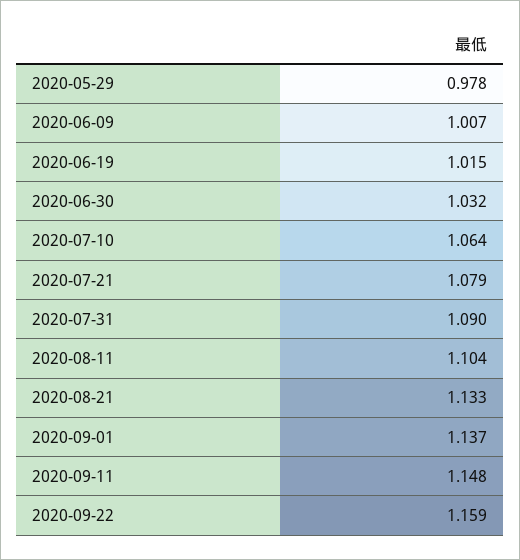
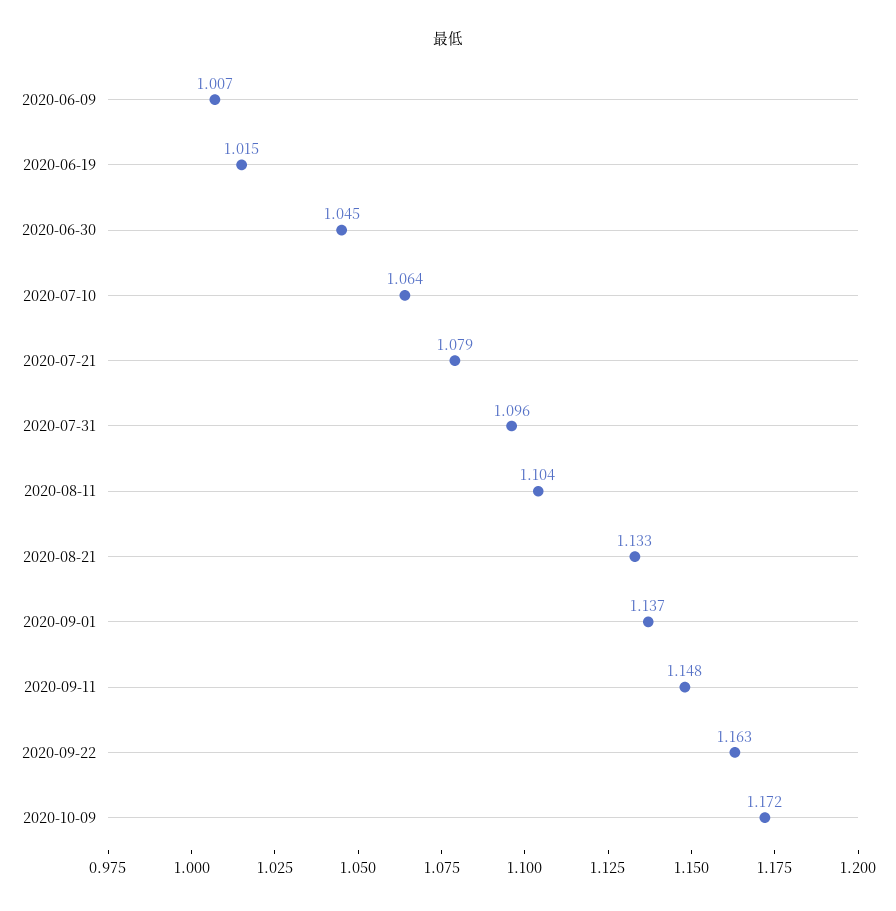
2020-05-29: 0.978 -> none
2020-06-30: 1.032 -> 1.045
2020-07-31: 1.09 -> 1.096
2020-09-22: 1.159 -> 1.163
2020-10-09: none -> 1.172

